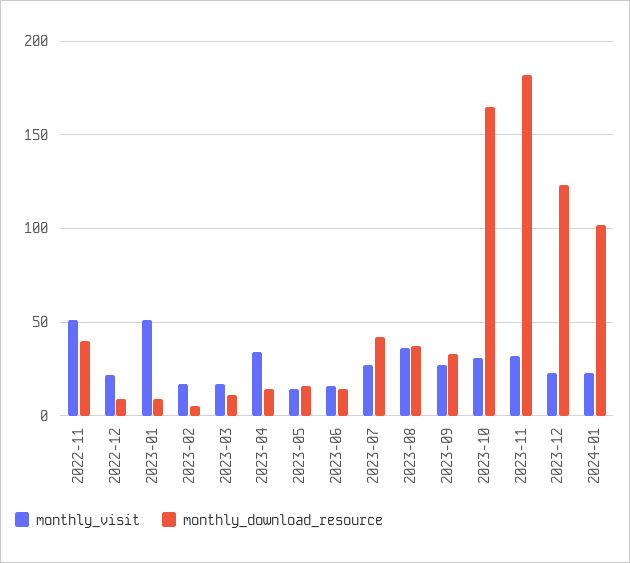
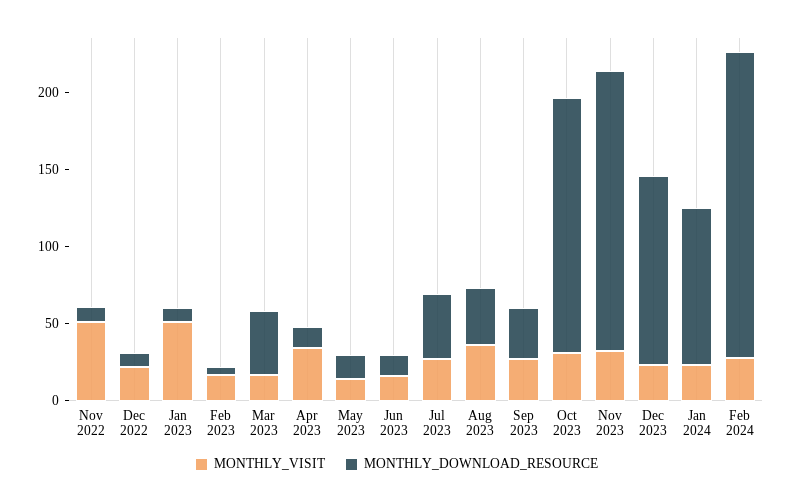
monthly_download_resource, 2022-11: 40 -> 10
monthly_download_resource, 2023-03: 10 -> 40
monthly_visit, Feb 2024: none -> 30
monthly_download_resource, Feb 2024: none -> 200

